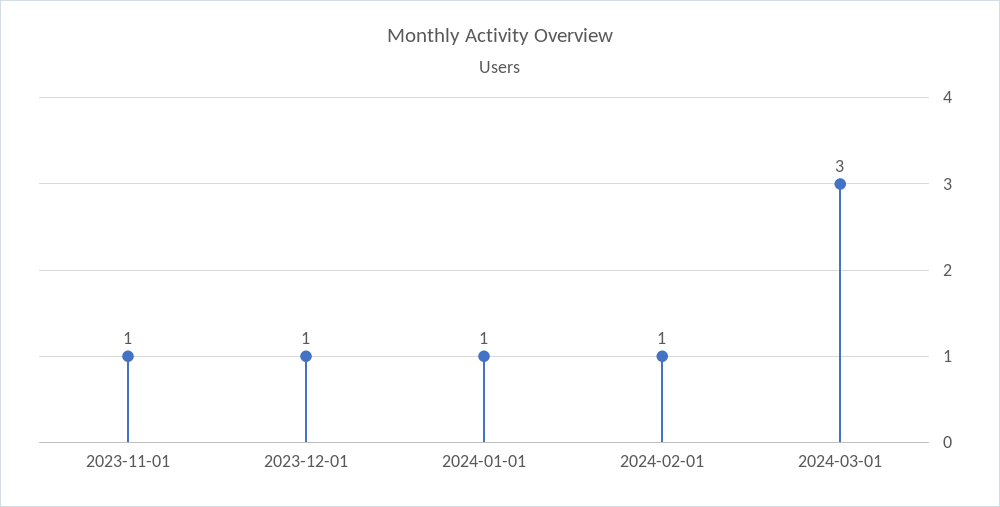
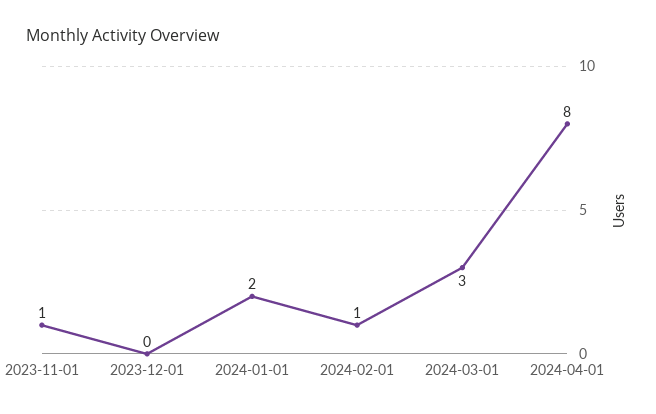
2023-12-01: 1 -> 0
2024-01-01: 1 -> 2
2024-04-01: none -> 8

